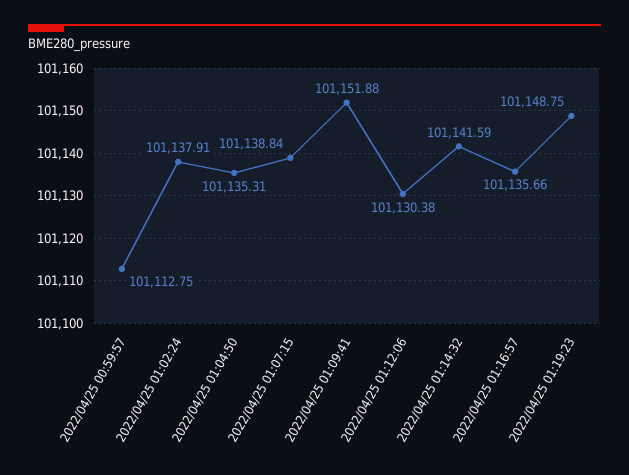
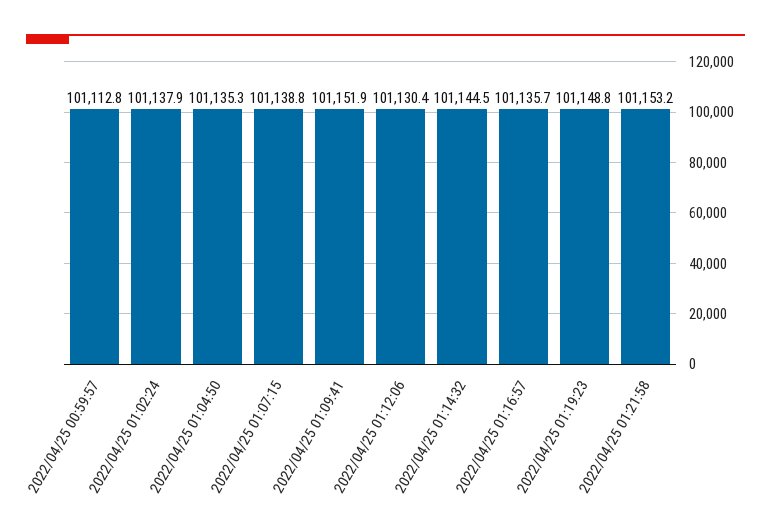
2022/04/25 01:14:32: 101141.59 -> 101144.5
2022/04/25 01:21:58: none -> 101153.2

